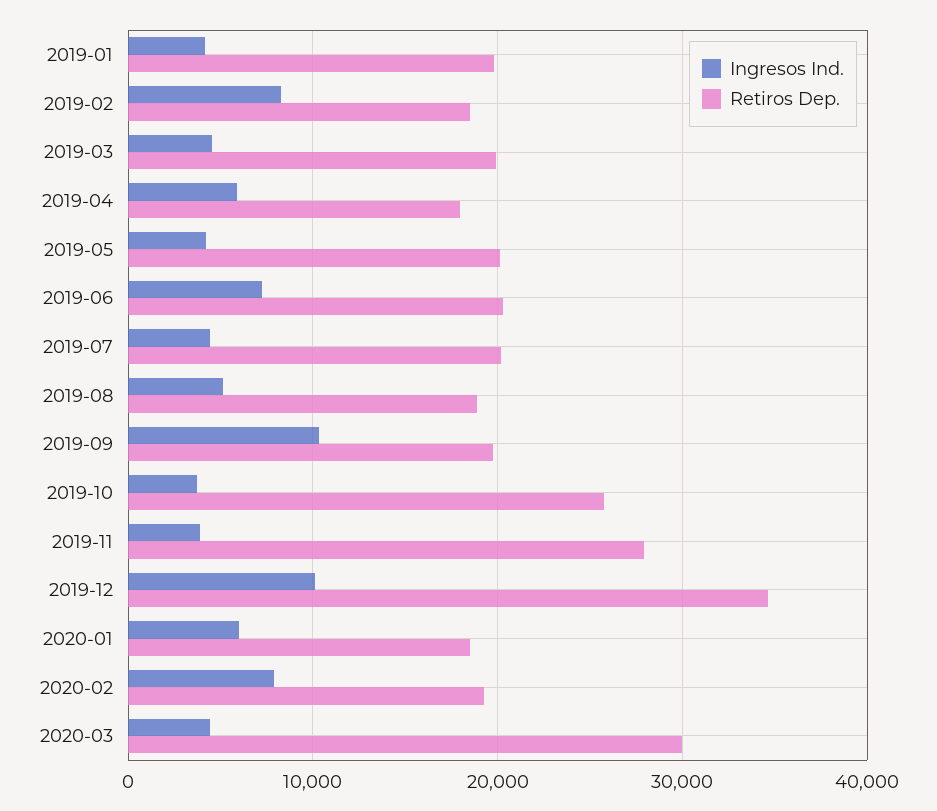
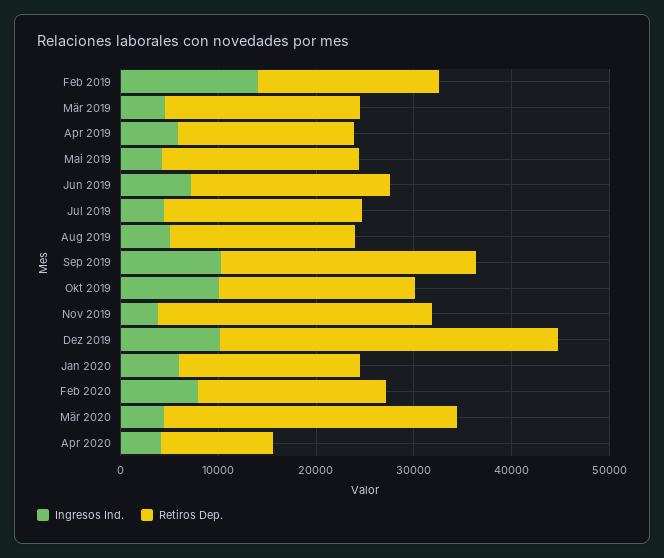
Ingresos Ind., 2019-01: 4000 -> none
Retiros Dep., 2019-01: 20000 -> none
Ingresos Ind., 2019-02: 8000 -> 14000
Retiros Dep., 2019-09: 20000 -> 26000
Ingresos Ind., 2019-10: 4000 -> 10000
Retiros Dep., 2019-10: 26000 -> 20000
Ingresos Ind., Apr 2020: none -> 4000
Retiros Dep., Apr 2020: none -> 12000

